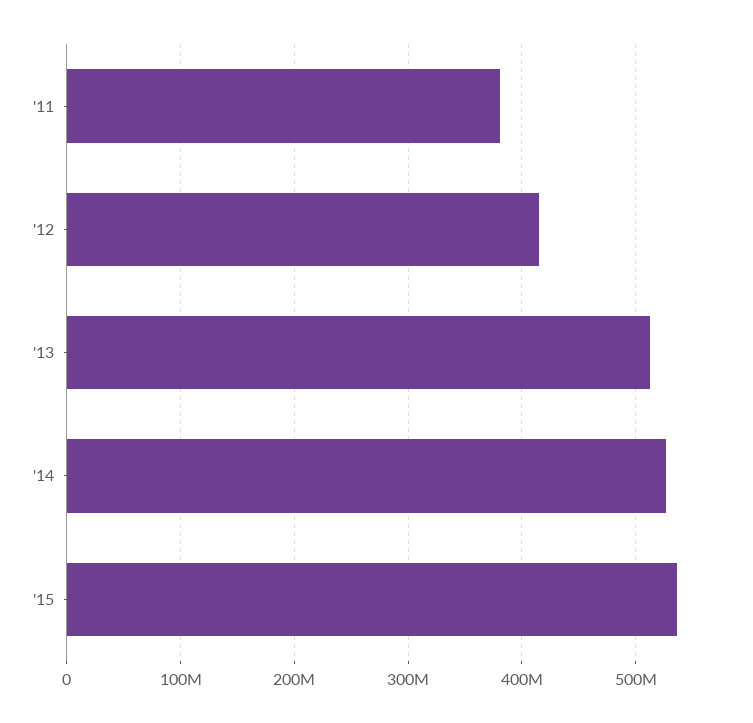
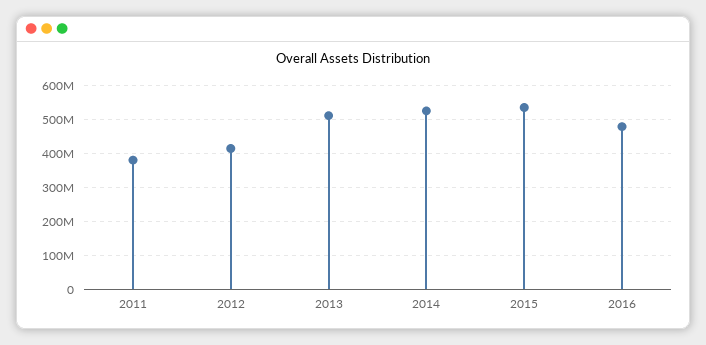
2016: none -> 480000000

